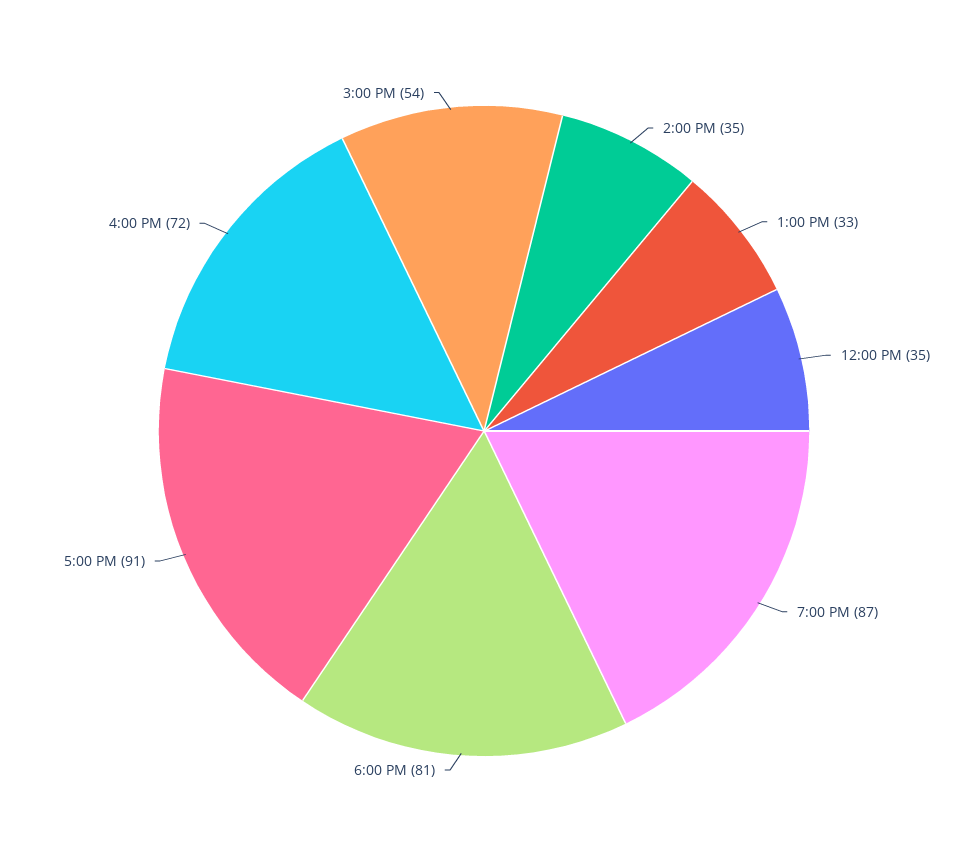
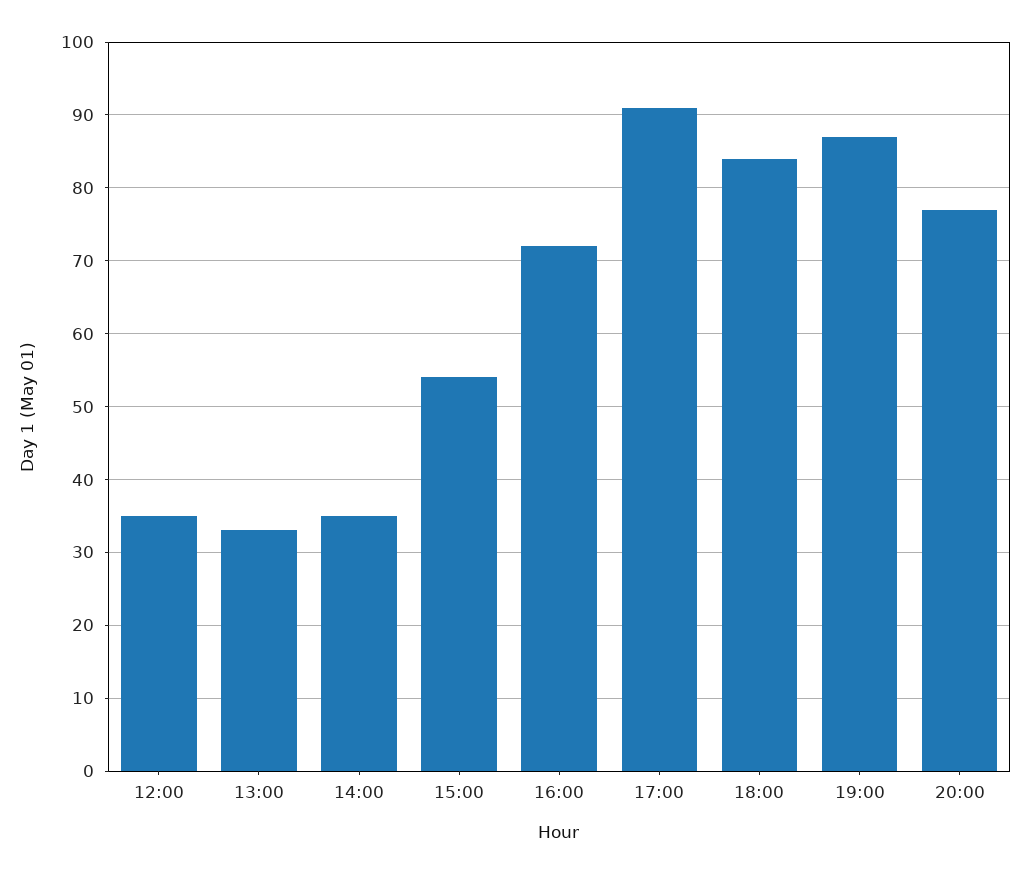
6:00 PM: 81 -> 84
20:00: none -> 77

